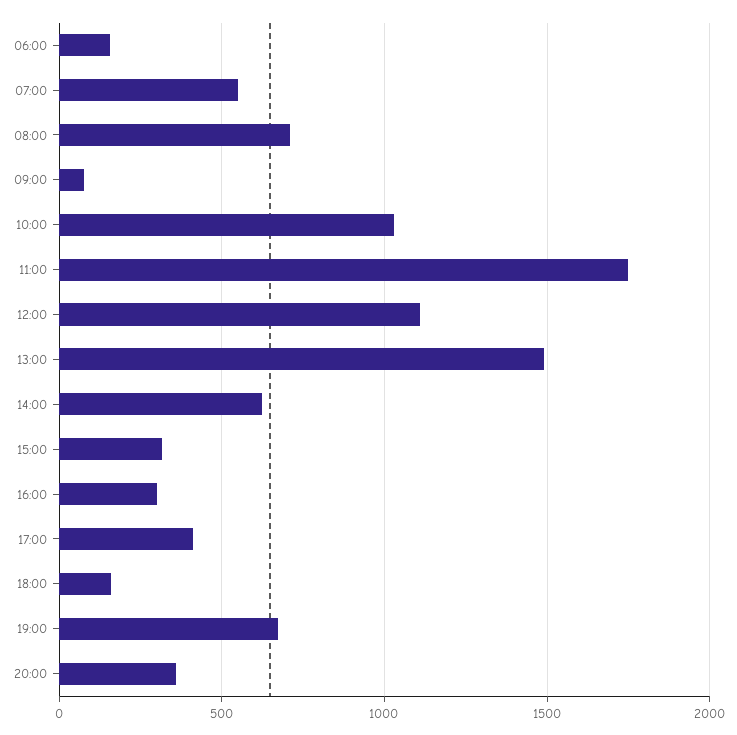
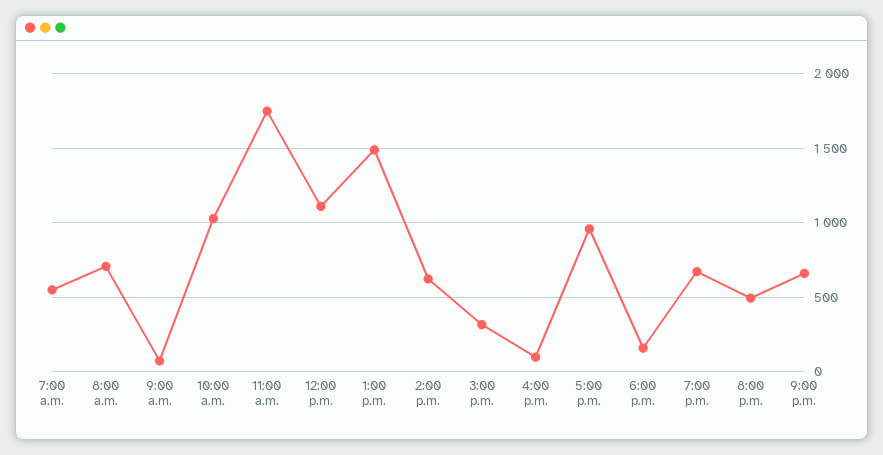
06:00: 150 -> none
16:00: 300 -> 100
17:00: 400 -> 950
20:00: 350 -> 500
9:00 p.m.: none -> 650

